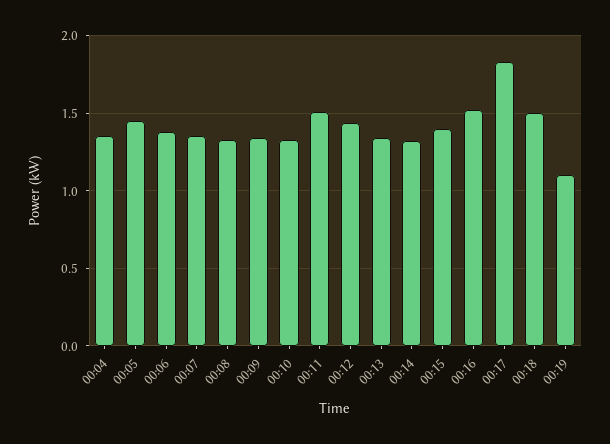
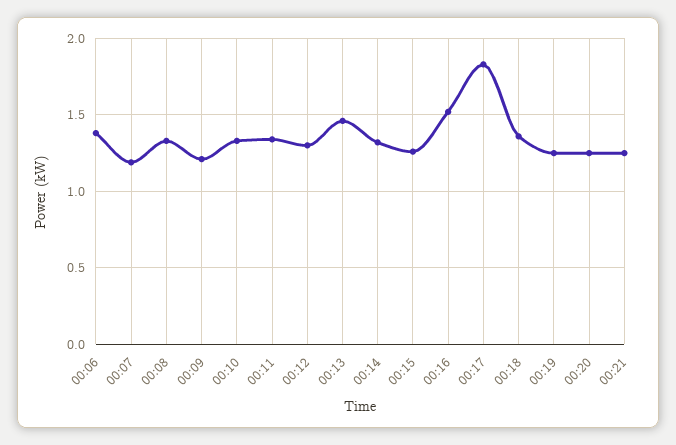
00:04: 1.35 -> none
00:05: 1.45 -> none
00:07: 1.35 -> 1.2
00:09: 1.35 -> 1.2
00:11: 1.5 -> 1.35
00:12: 1.45 -> 1.3
00:13: 1.35 -> 1.45
00:15: 1.4 -> 1.25
00:18: 1.5 -> 1.35
00:19: 1.1 -> 1.25
00:20: none -> 1.25
00:21: none -> 1.25

